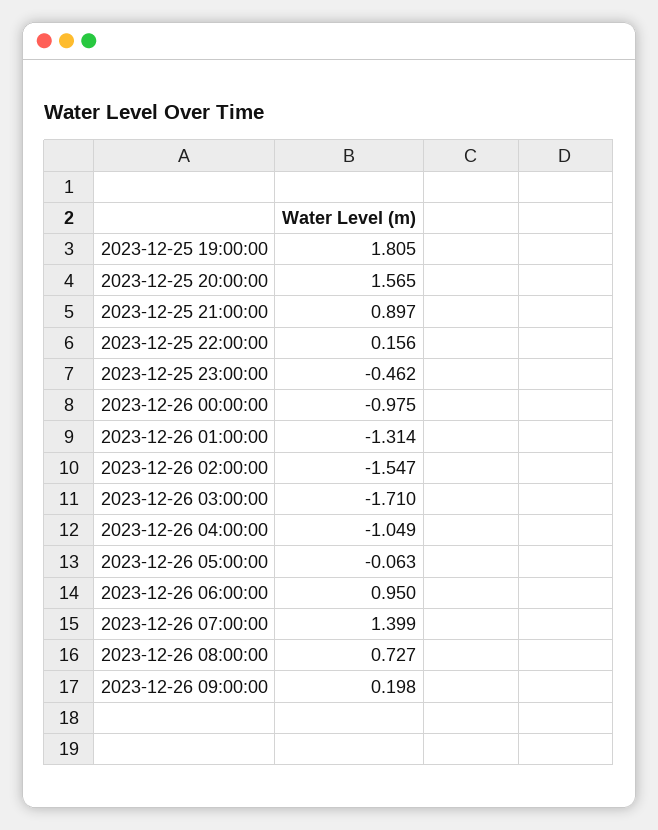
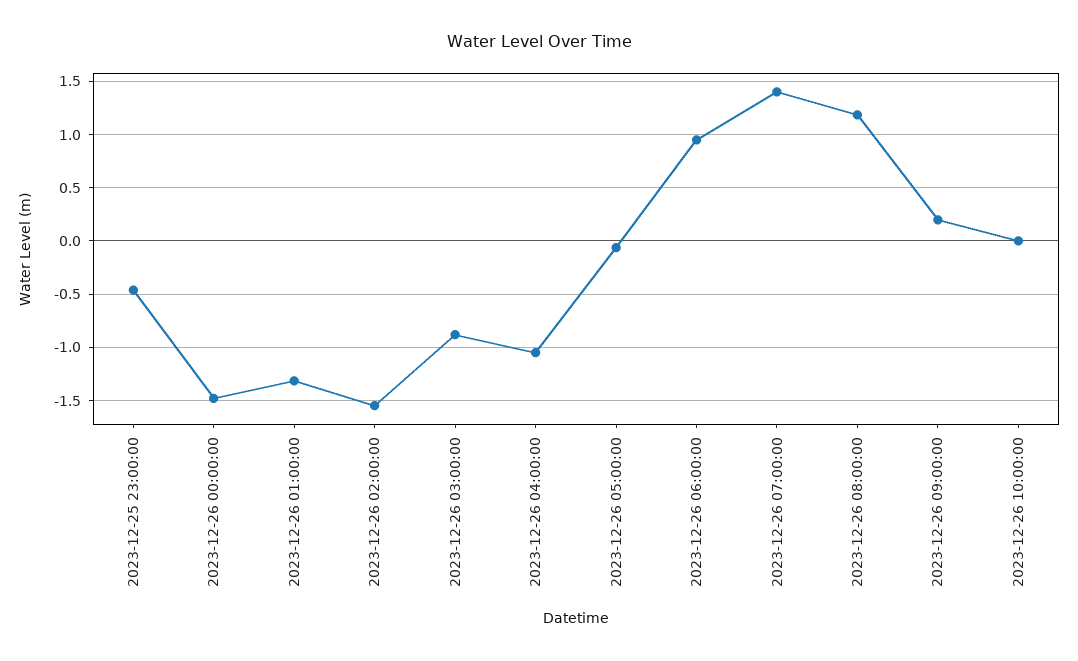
2023-12-25 19:00:00: 1.805 -> none
2023-12-25 20:00:00: 1.565 -> none
2023-12-25 21:00:00: 0.897 -> none
2023-12-25 22:00:00: 0.156 -> none
2023-12-26 00:00:00: -0.975 -> -1.5
2023-12-26 03:00:00: -1.71 -> -0.9
2023-12-26 08:00:00: 0.727 -> 1.2
2023-12-26 10:00:00: none -> 0

